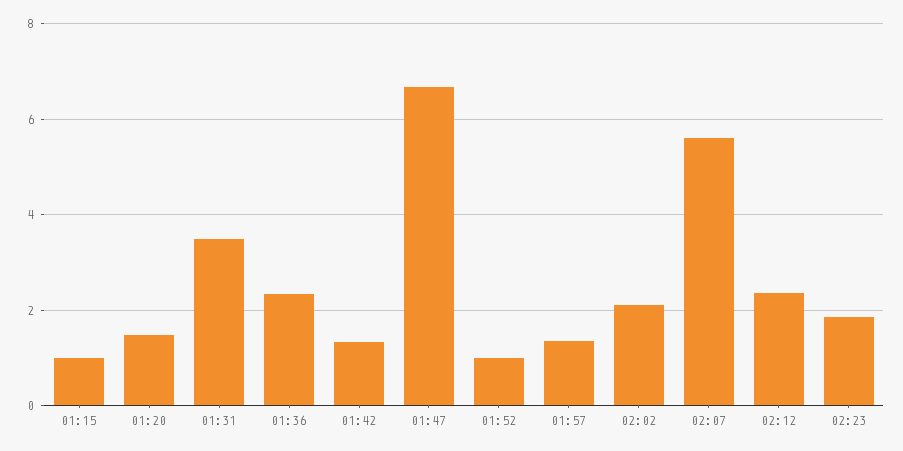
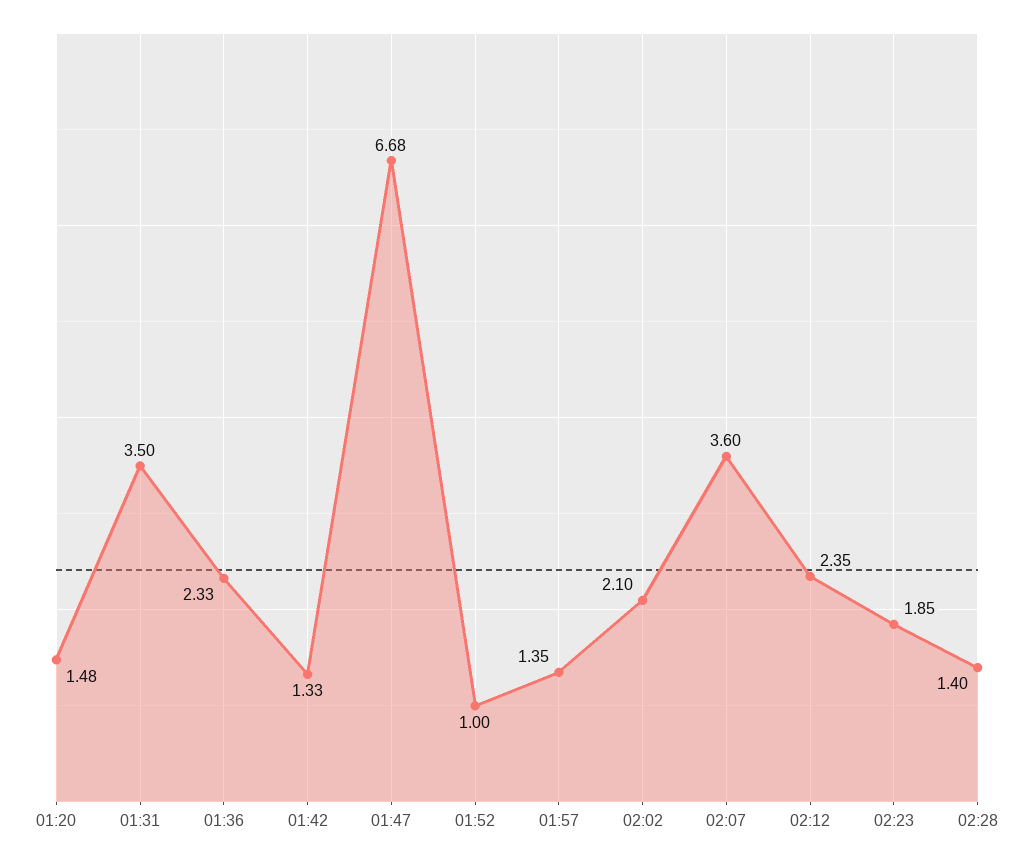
01:15: 1 -> none
02:07: 5.6 -> 3.6
02:28: none -> 1.4

